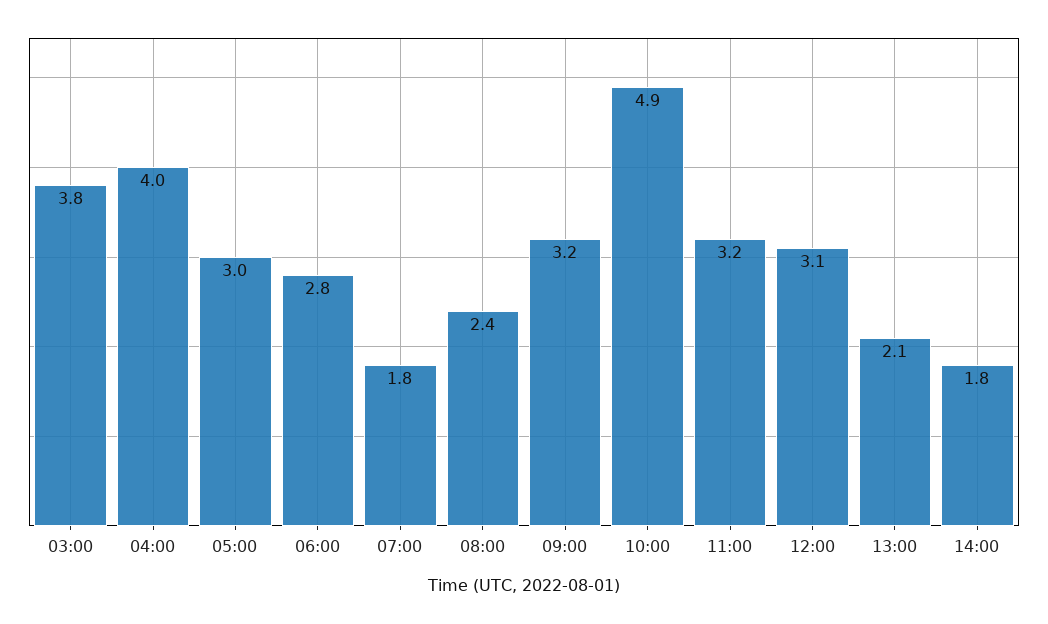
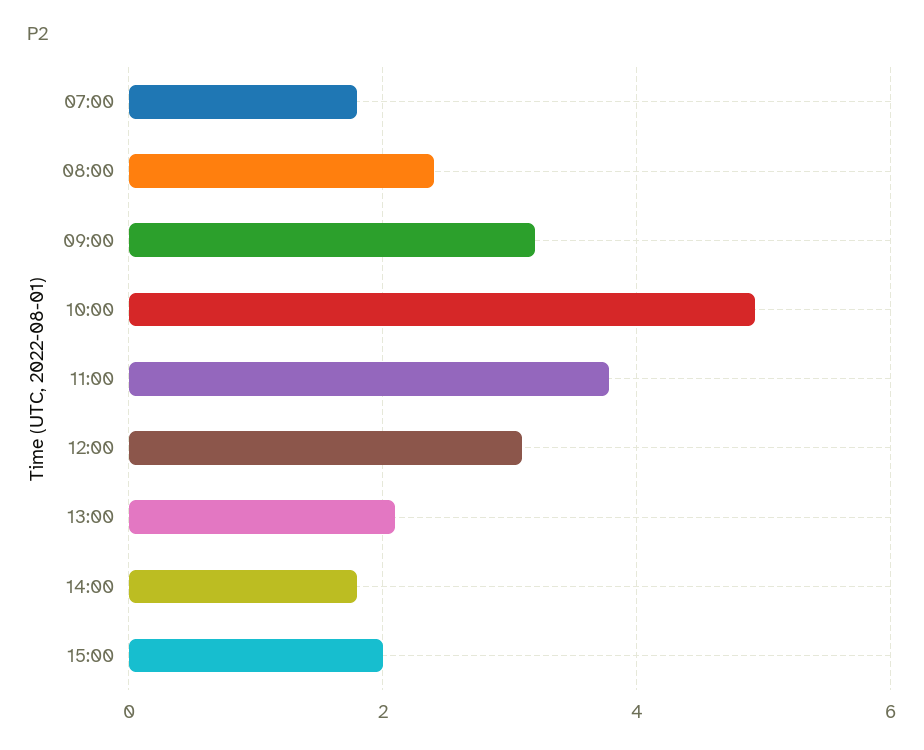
03:00: 3.8 -> none
04:00: 4 -> none
05:00: 3 -> none
06:00: 2.8 -> none
11:00: 3.2 -> 3.8
15:00: none -> 2

